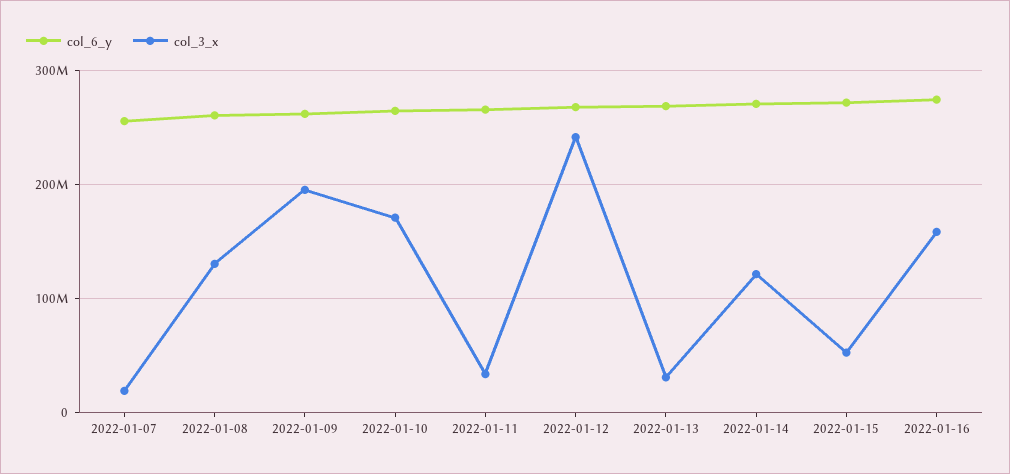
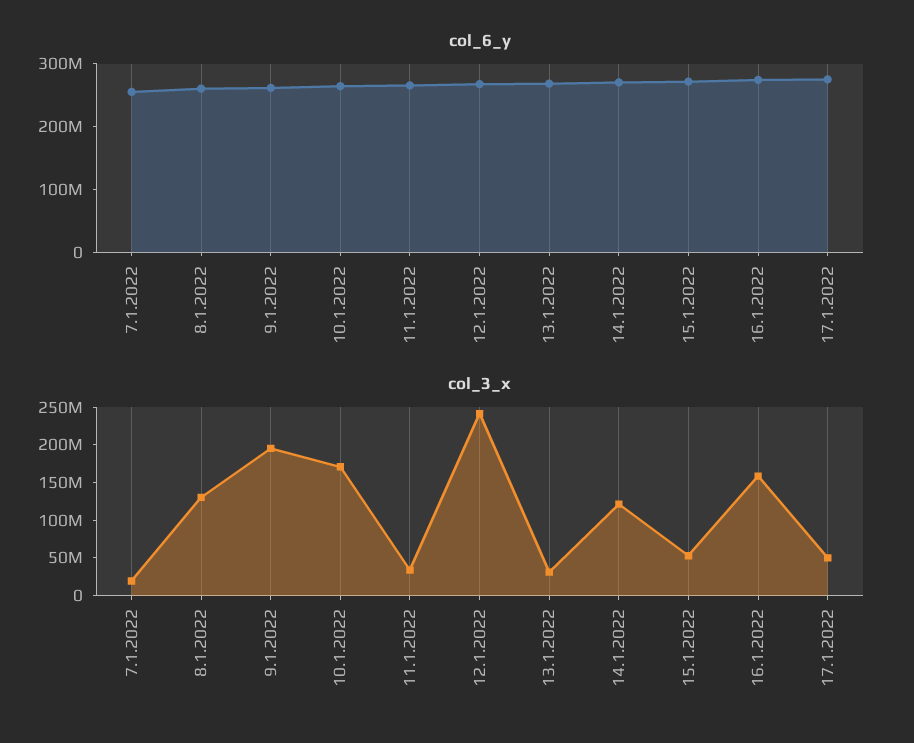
col_6_y, 17.1.2022: none -> 280000000
col_3_x, 17.1.2022: none -> 50000000

